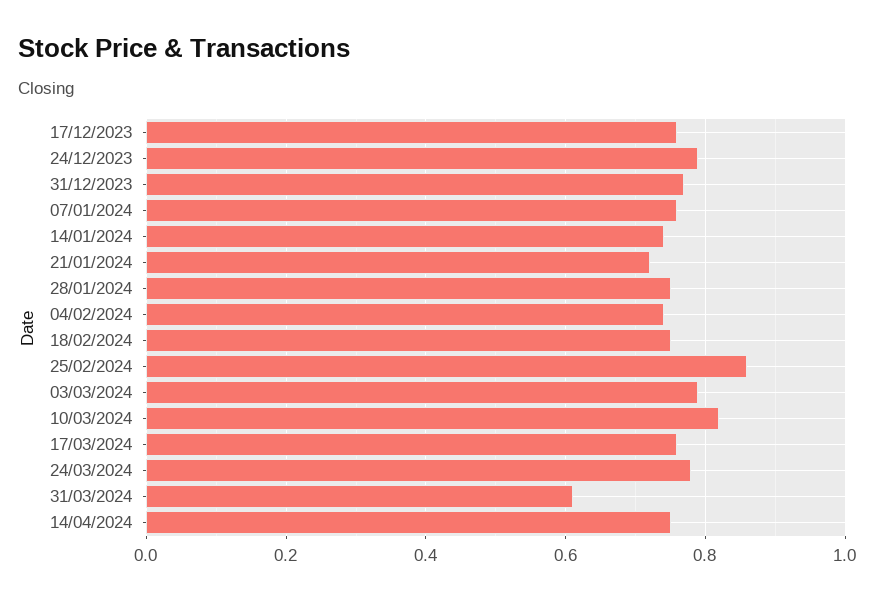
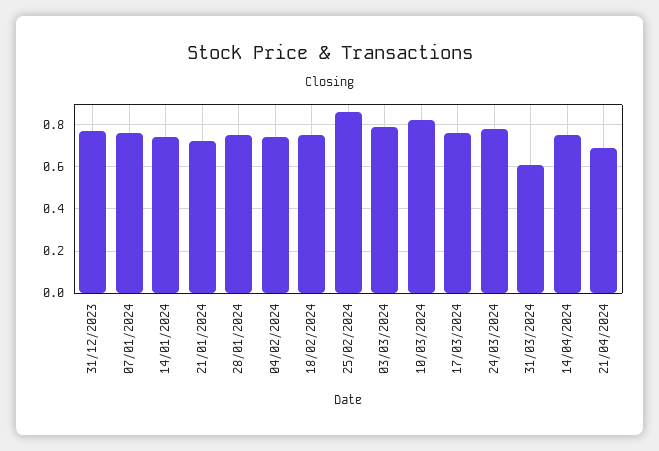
17/12/2023: 0.75 -> none
24/12/2023: 0.8 -> none
21/04/2024: none -> 0.7

